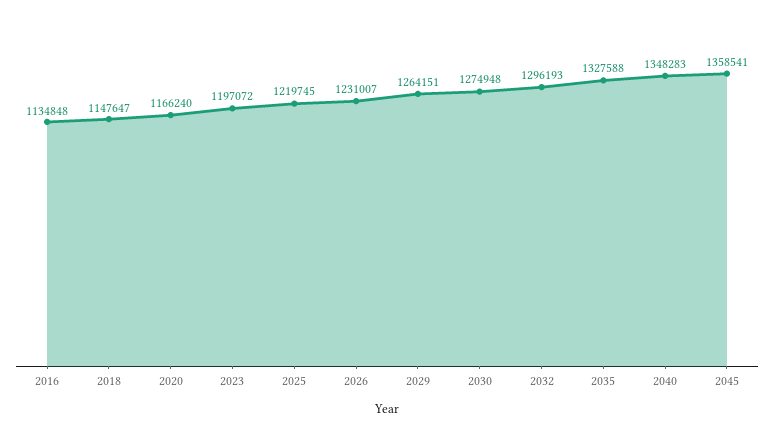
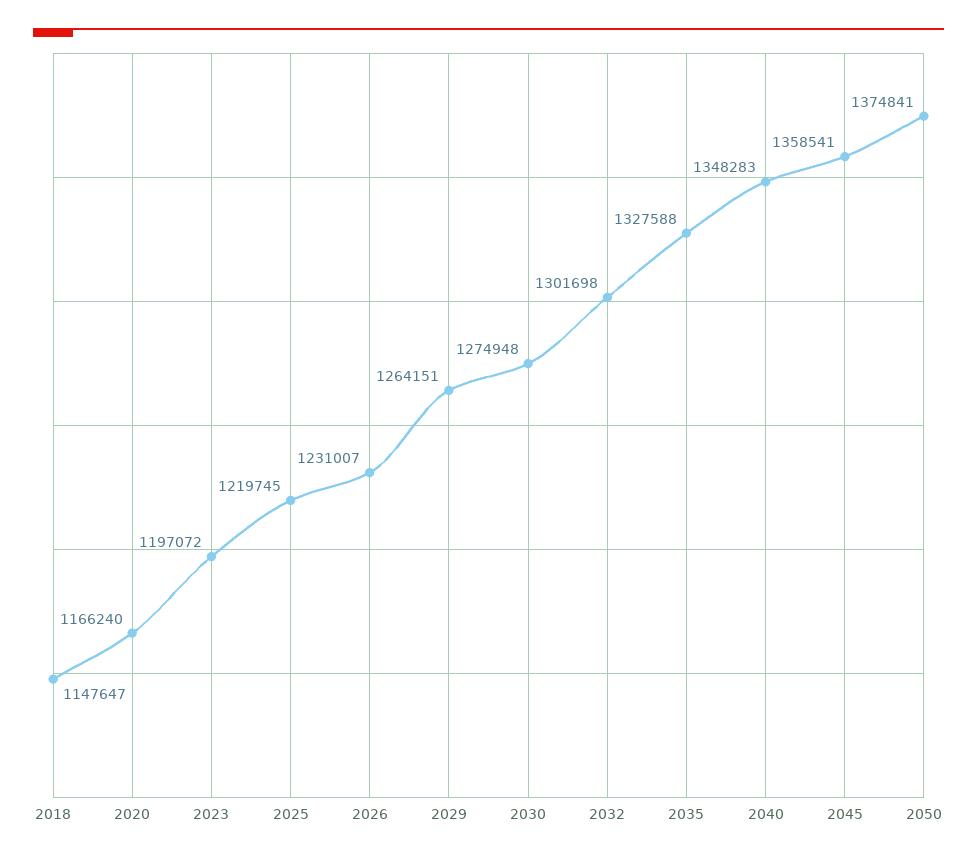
2016: 1134848 -> none
2032: 1296193 -> 1301698
2050: none -> 1374841

